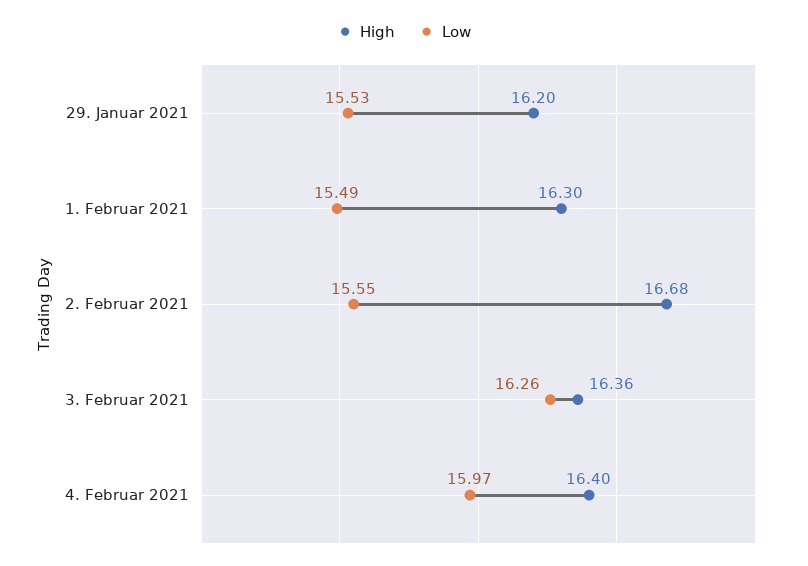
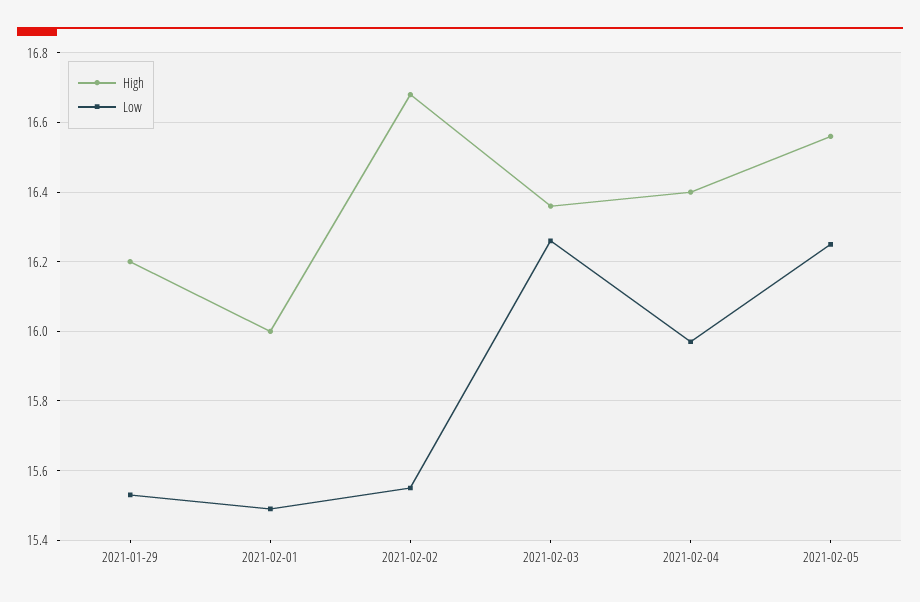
High, 1. Februar 2021: 16.3 -> 16
High, 2021-02-05: none -> 16.55
Low, 2021-02-05: none -> 16.25

